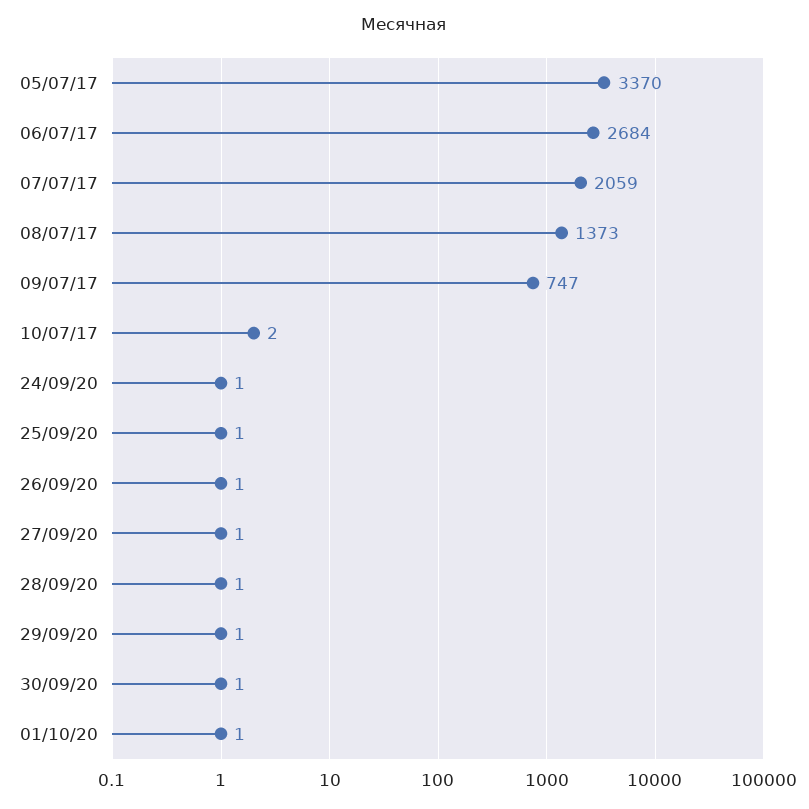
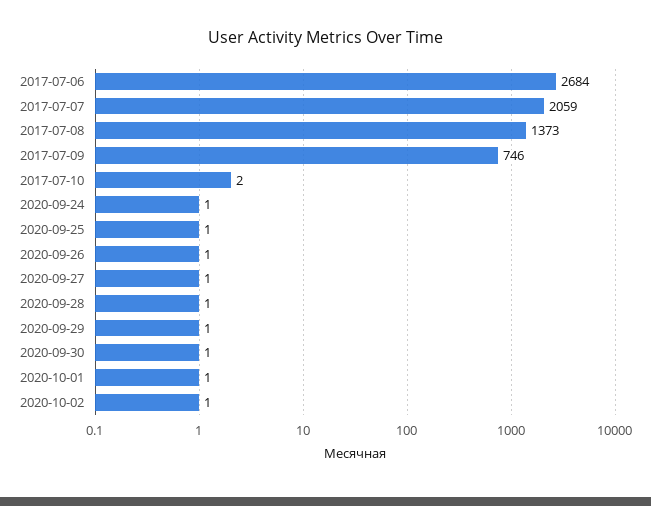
05/07/17: 3370 -> none
09/07/17: 747 -> 746
2020-10-02: none -> 1

